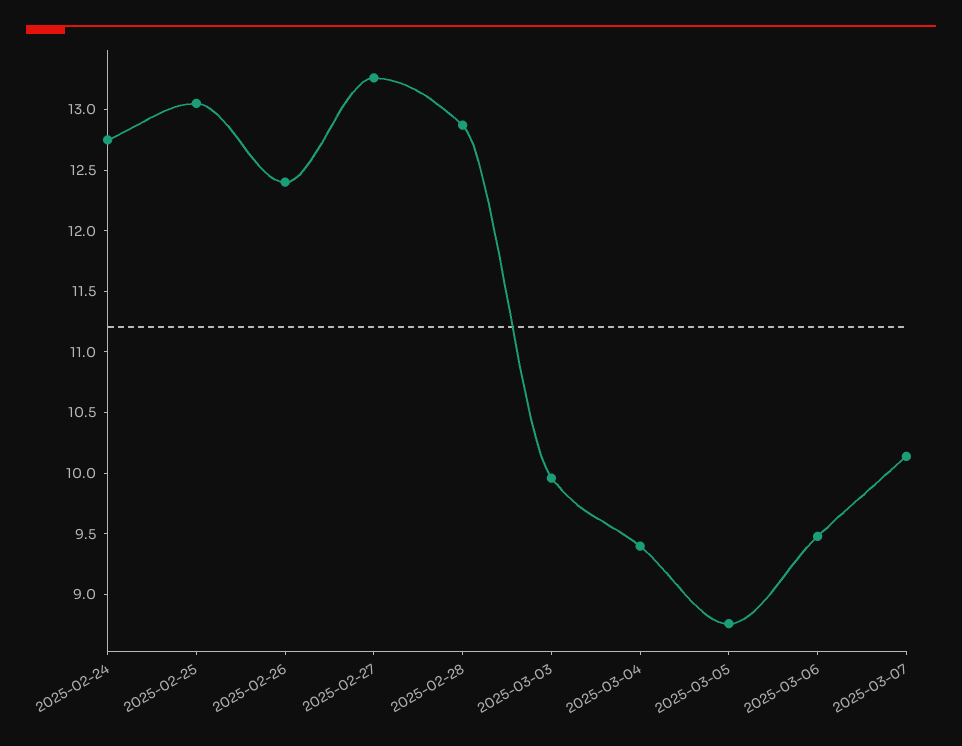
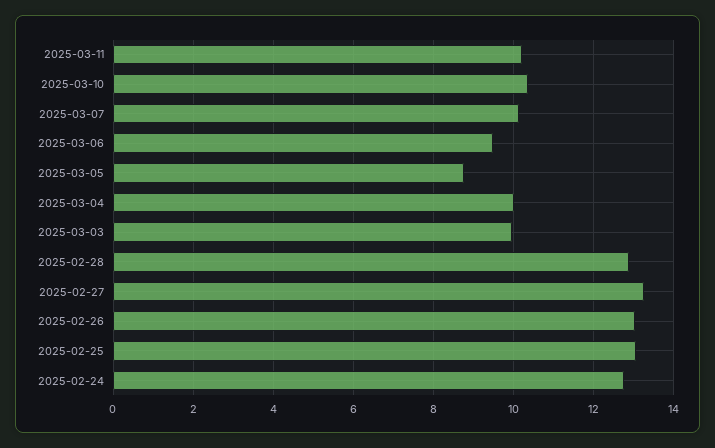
2025-02-26: 12.4 -> 13
2025-03-04: 9.4 -> 10
2025-03-11: none -> 10.2
2025-03-10: none -> 10.4

